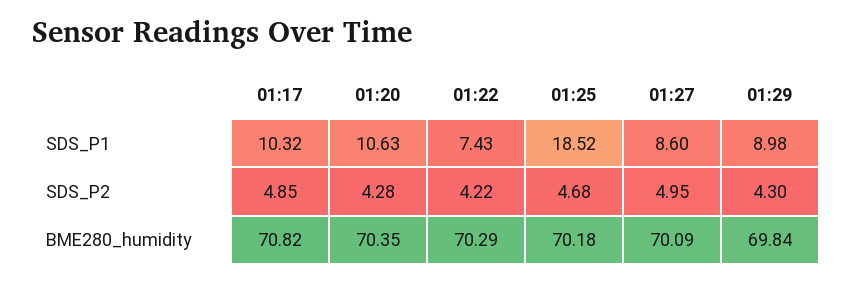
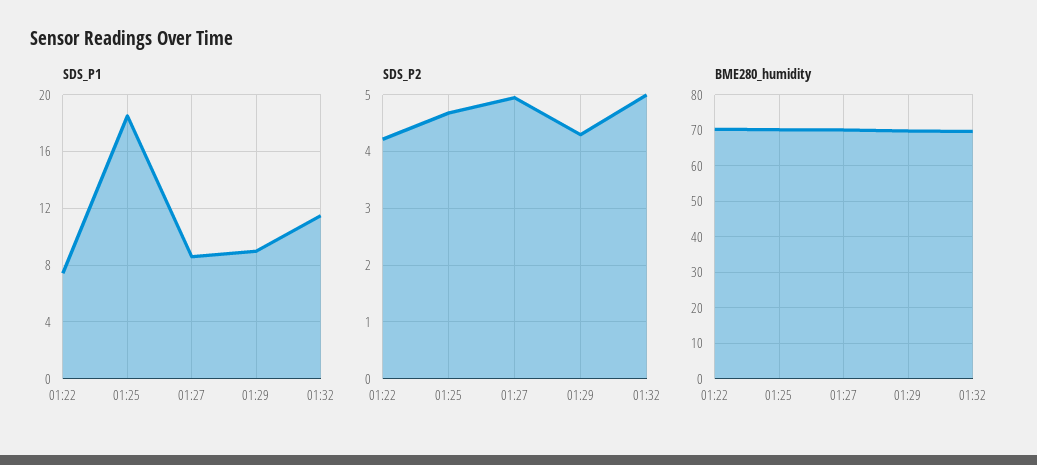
SDS_P1, 01:17: 10.32 -> none
SDS_P1, 01:20: 10.63 -> none
SDS_P2, 01:17: 4.85 -> none
SDS_P2, 01:20: 4.28 -> none
BME280_humidity, 01:17: 70.82 -> none
BME280_humidity, 01:20: 70.35 -> none
SDS_P1, 01:32: none -> 11.5
SDS_P2, 01:32: none -> 5
BME280_humidity, 01:32: none -> 70

